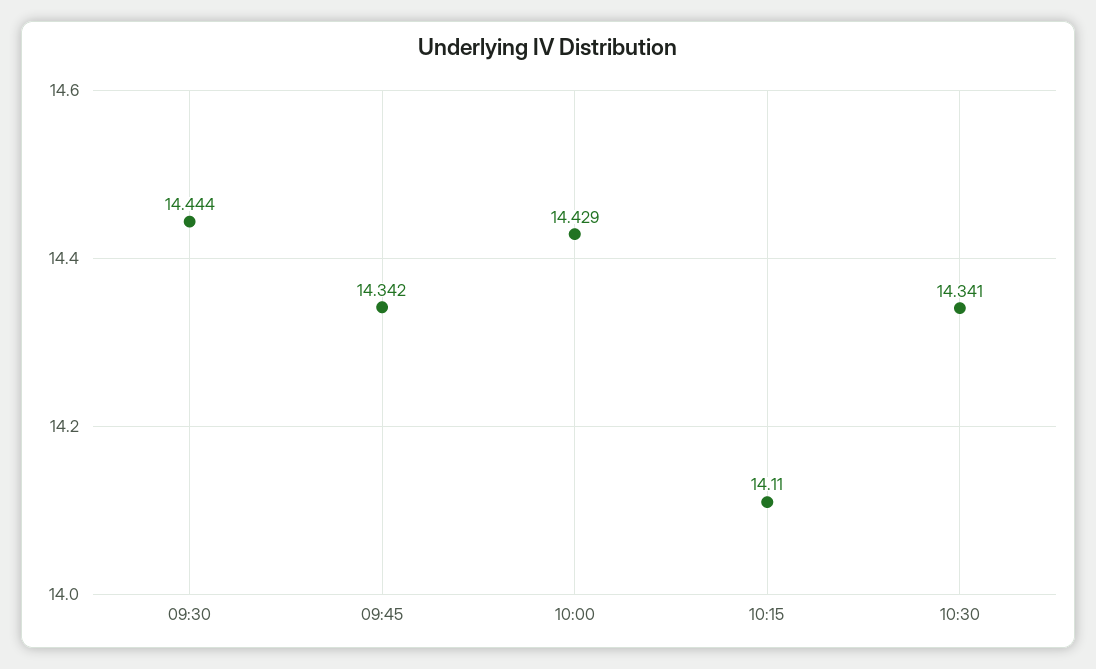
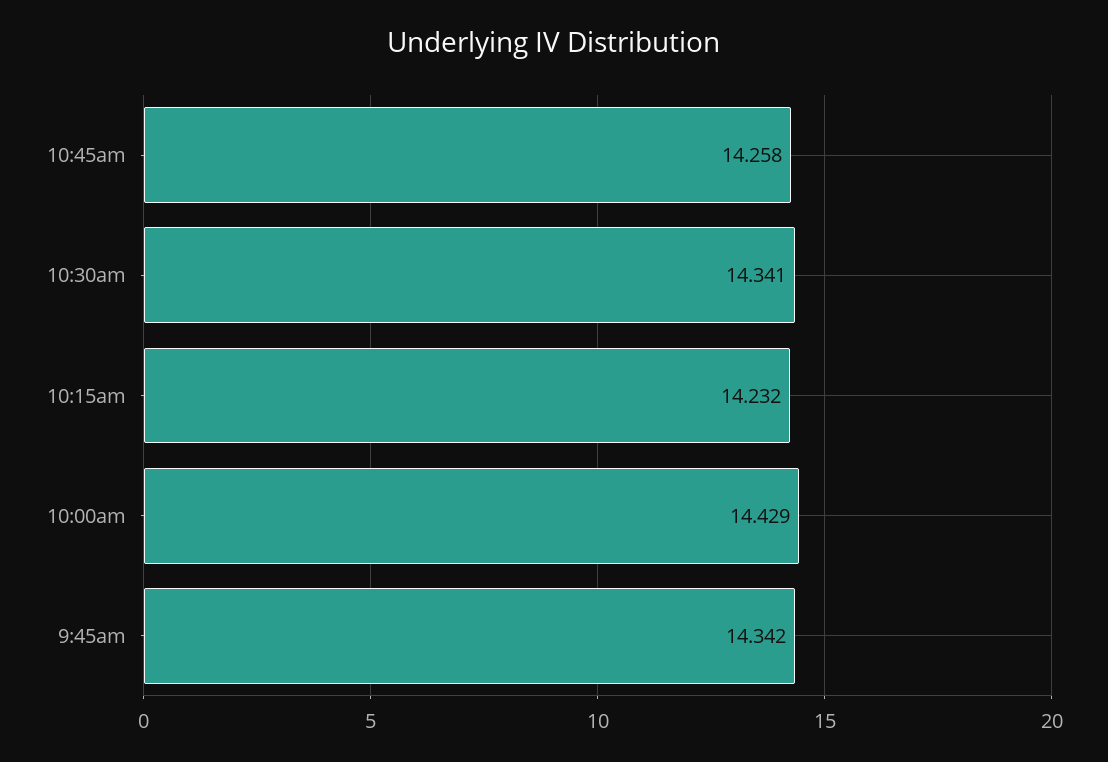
09:30: 14.444 -> none
10:15: 14.11 -> 14.232
10:45am: none -> 14.258

